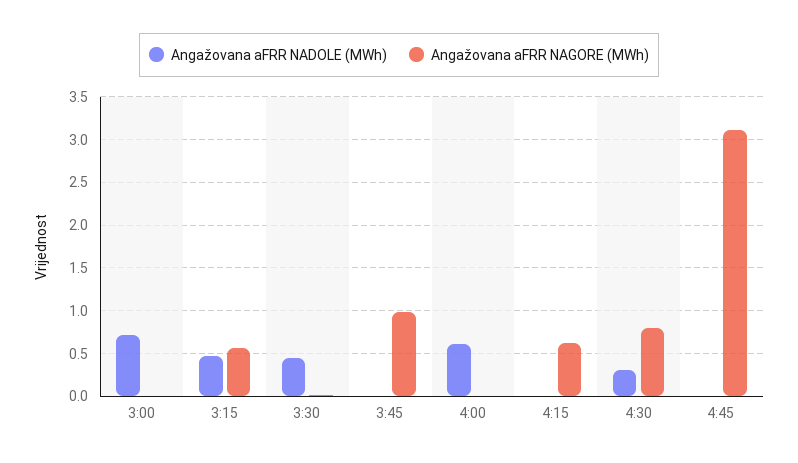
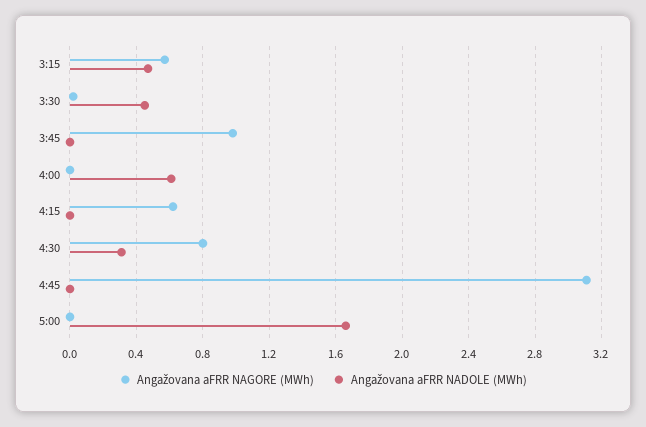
Angažovana aFRR NADOLE (MWh), 3:00: 0.7 -> none
Angažovana aFRR NAGORE (MWh), 3:00: 0 -> none
Angažovana aFRR NAGORE (MWh), 5:00: none -> 0
Angažovana aFRR NADOLE (MWh), 5:00: none -> 1.65

